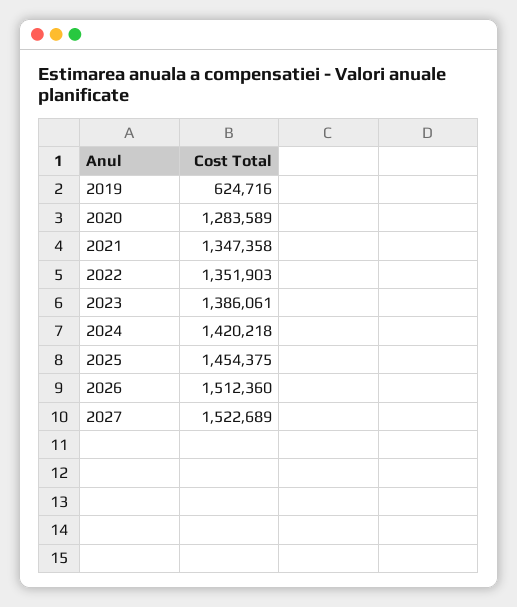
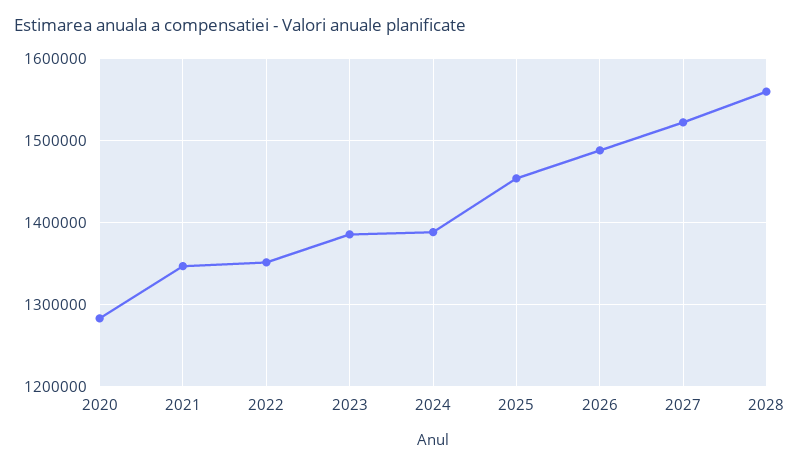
2019: 624716 -> none
2024: 1420218 -> 1390000
2026: 1512360 -> 1490000
2028: none -> 1560000

